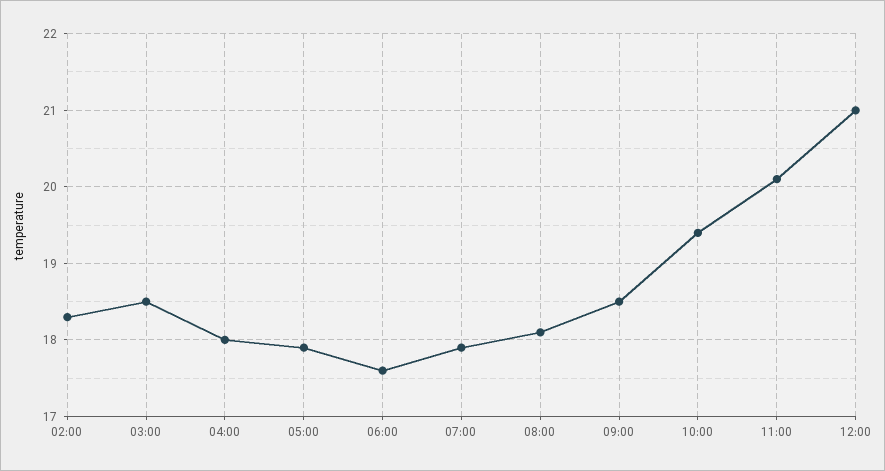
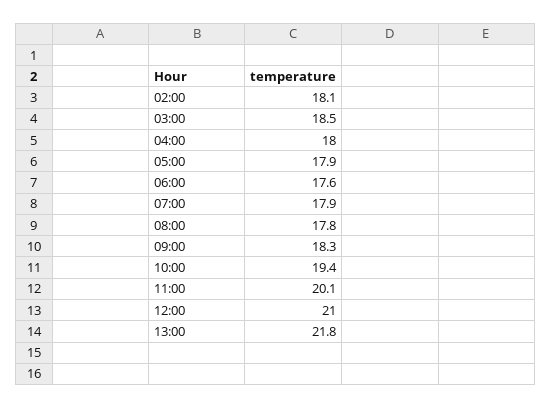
02:00: 18.3 -> 18.1
08:00: 18.1 -> 17.8
09:00: 18.5 -> 18.3
13:00: none -> 21.8

